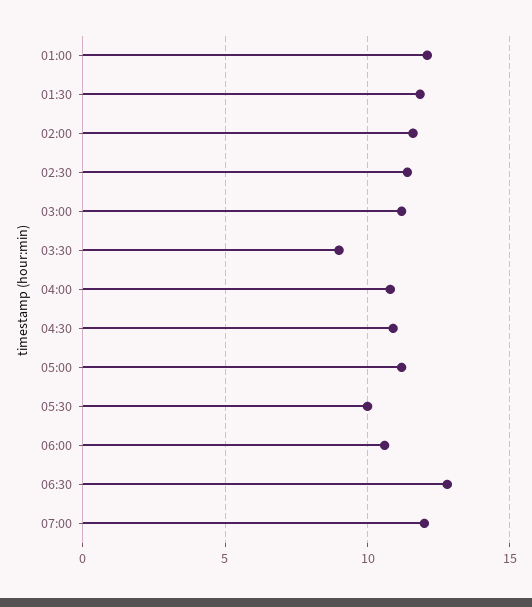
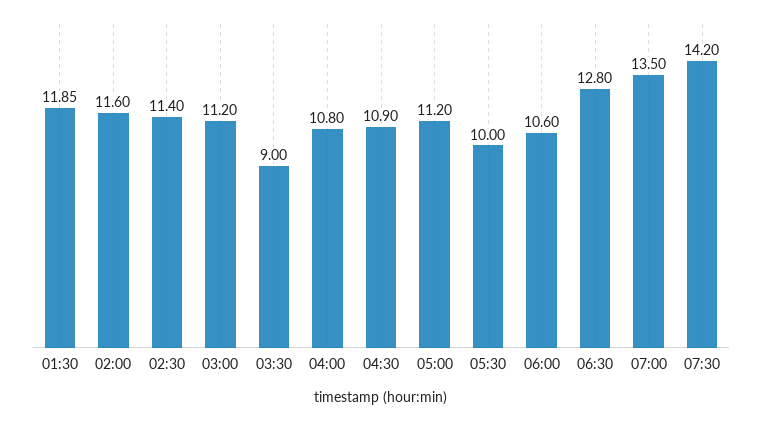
01:00: 12 -> none
07:00: 12 -> 13.5
07:30: none -> 14.2

